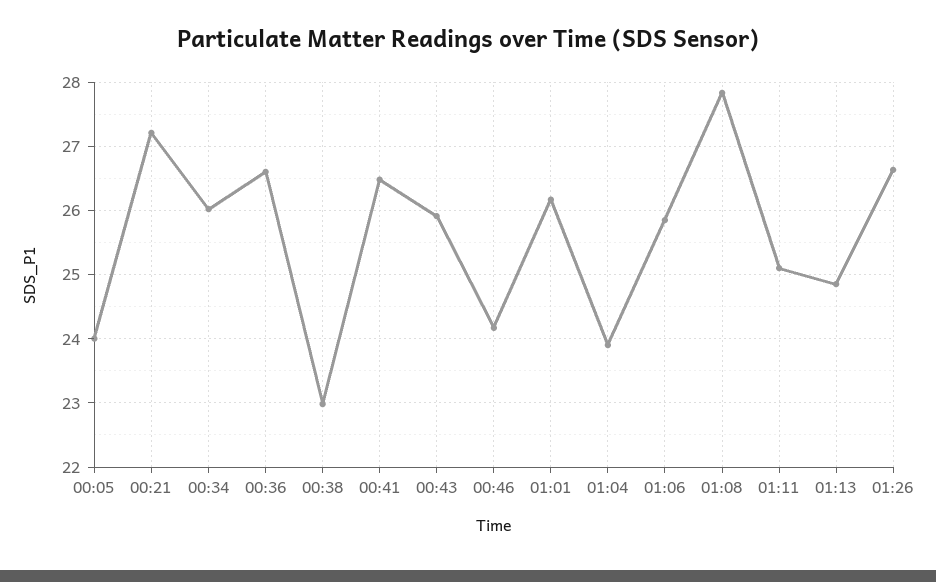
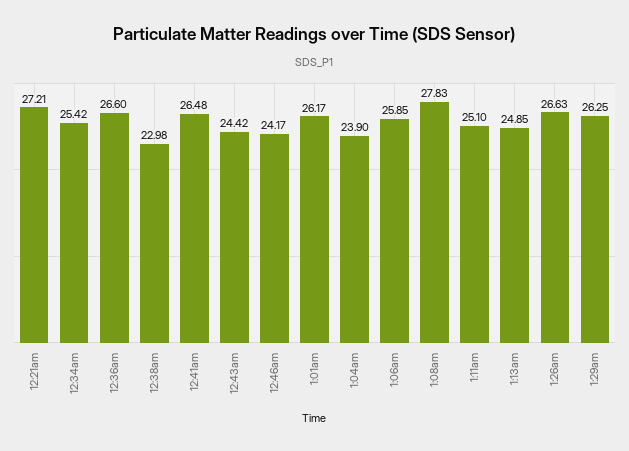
00:05: 24 -> none
00:34: 26 -> 25.42
00:43: 25.9 -> 24.42
1:29am: none -> 26.25

